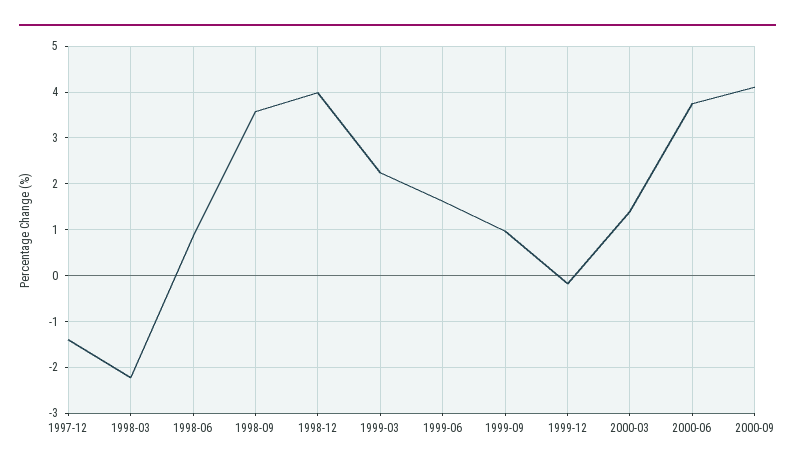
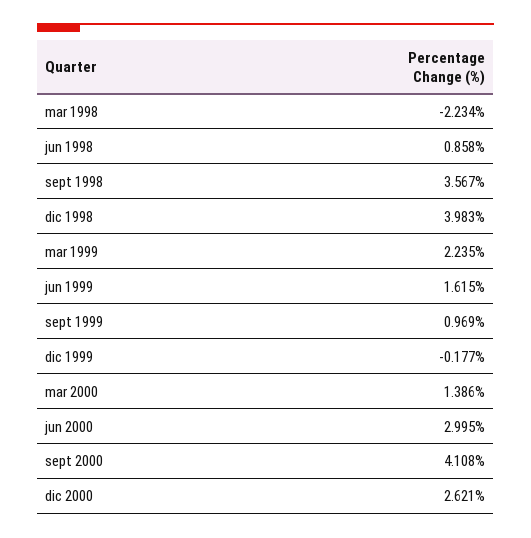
1997-12: -1.4 -> none
2000-06: 3.8 -> 2.995
dic 2000: none -> 2.621

